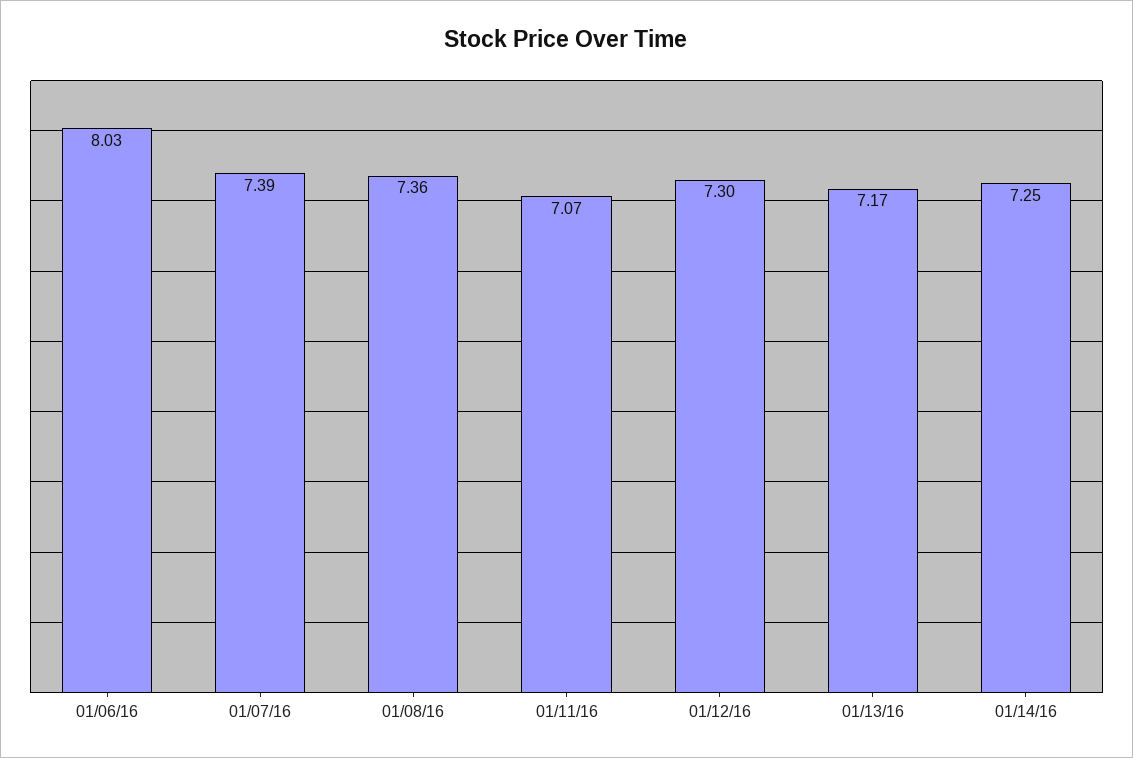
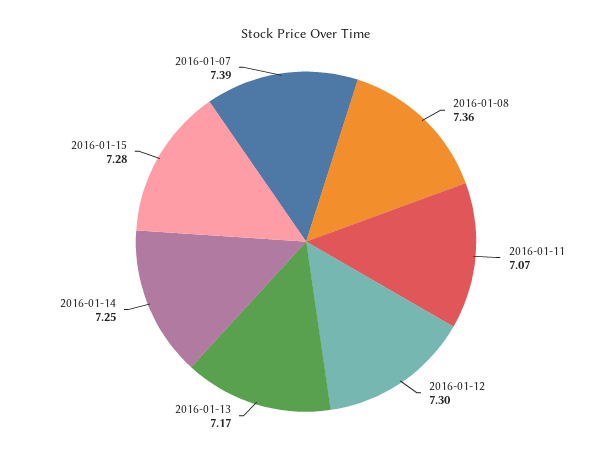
01/06/16: 8.03 -> none
2016-01-15: none -> 7.28

